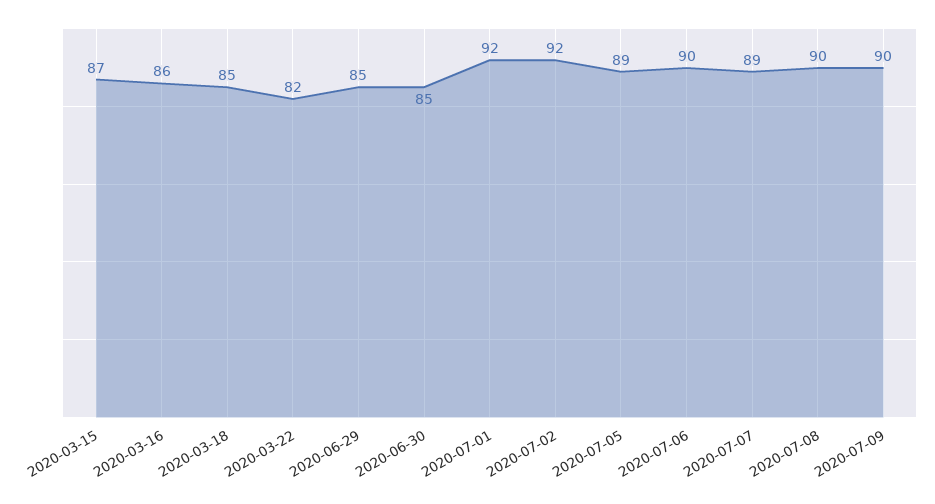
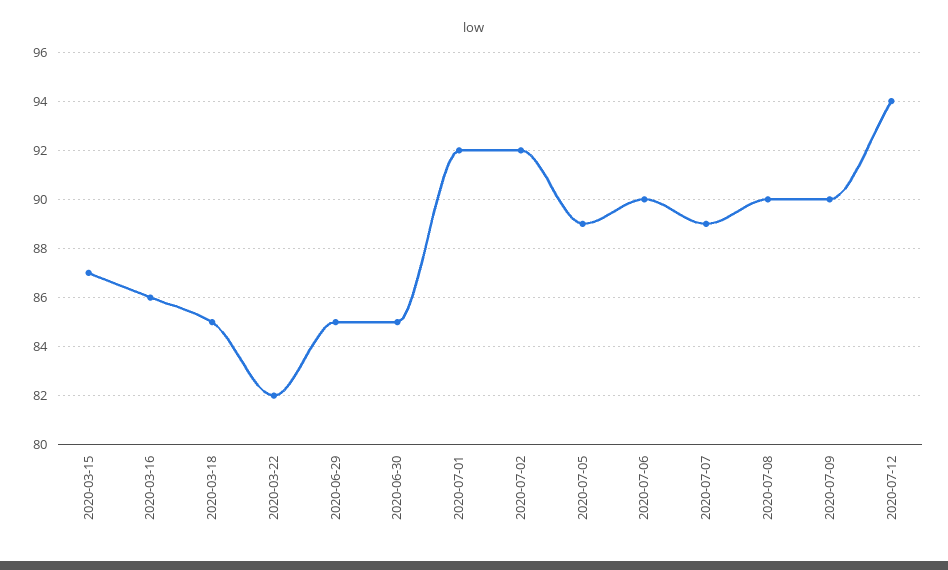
2020-07-12: none -> 94

